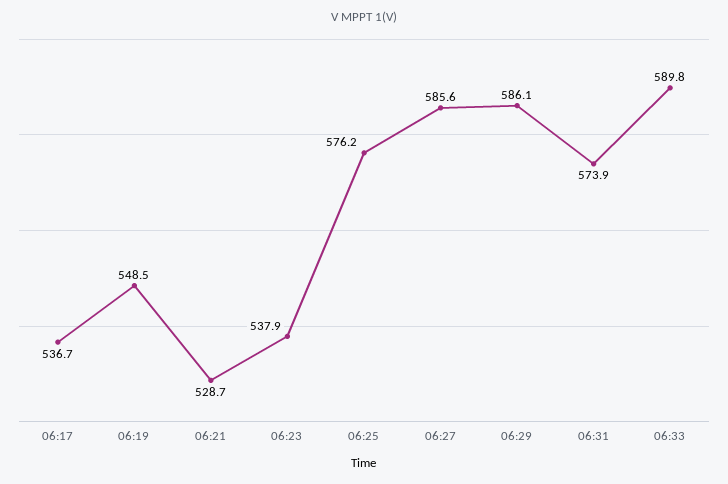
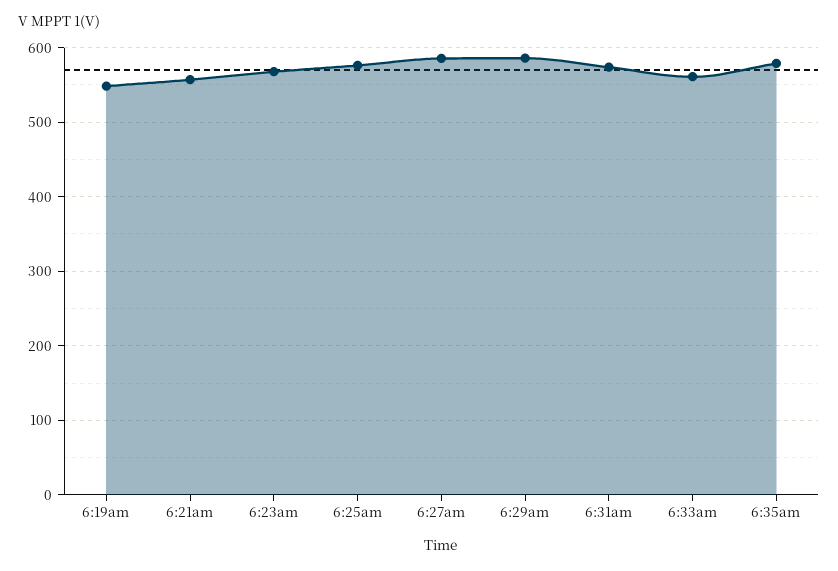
06:17: 536.7 -> none
06:21: 528.7 -> 560
06:23: 537.9 -> 570
06:33: 589.8 -> 560
6:35am: none -> 580

